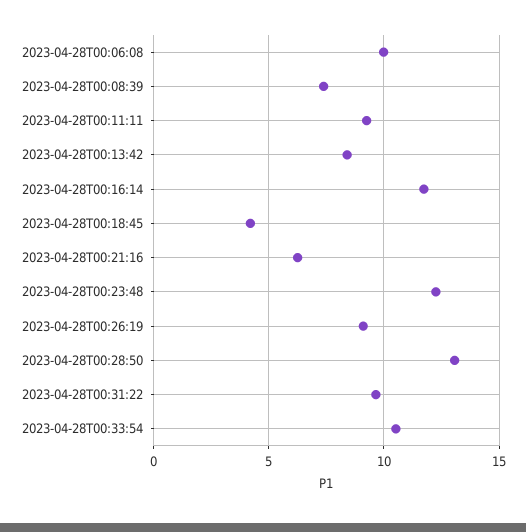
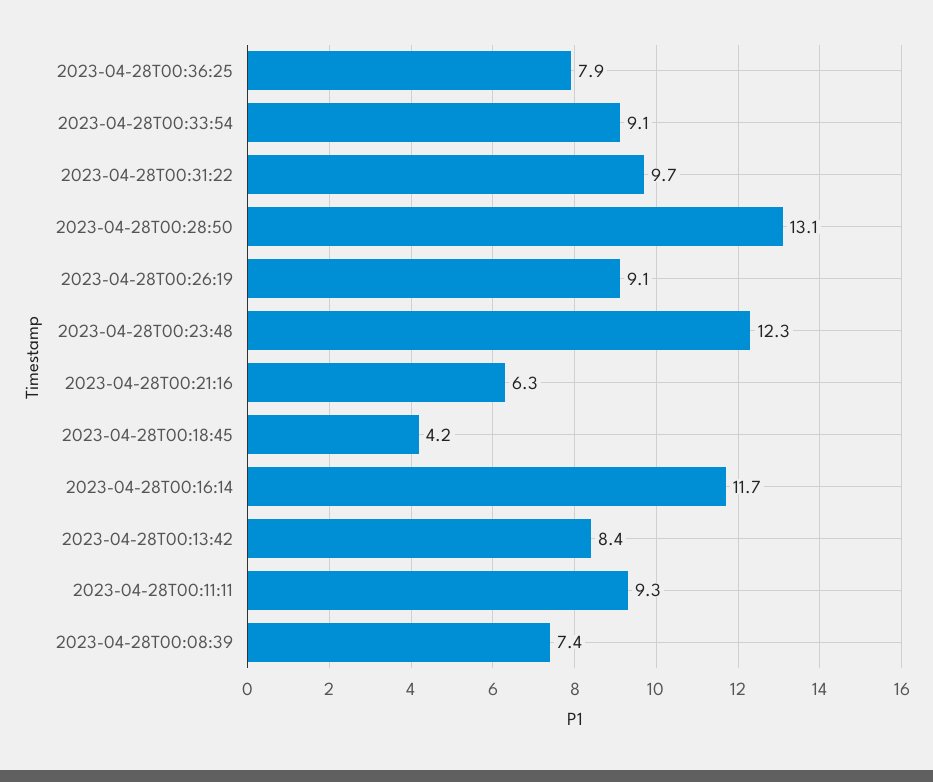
2023-04-28T00:06:08: 10 -> none
2023-04-28T00:33:54: 10.5 -> 9.1
2023-04-28T00:36:25: none -> 7.9

